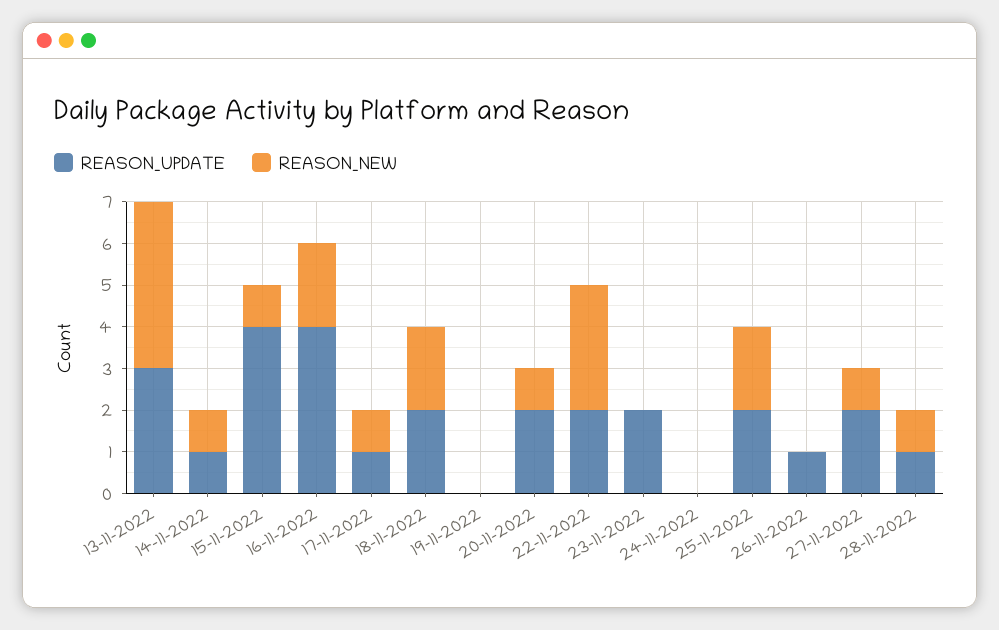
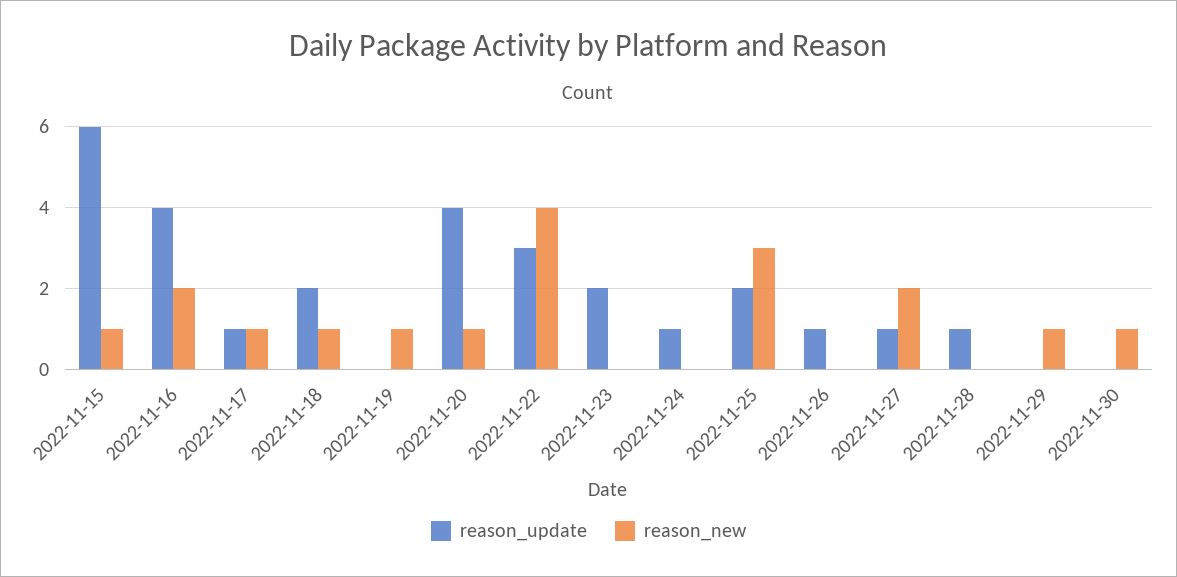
REASON_UPDATE, 13-11-2022: 3 -> none
REASON_NEW, 13-11-2022: 4 -> none
REASON_UPDATE, 14-11-2022: 1 -> none
REASON_NEW, 14-11-2022: 1 -> none
REASON_UPDATE, 15-11-2022: 4 -> 6
REASON_NEW, 18-11-2022: 2 -> 1
REASON_NEW, 19-11-2022: 0 -> 1
REASON_UPDATE, 20-11-2022: 2 -> 4
REASON_UPDATE, 22-11-2022: 2 -> 3
REASON_NEW, 22-11-2022: 3 -> 4
REASON_UPDATE, 24-11-2022: 0 -> 1
REASON_NEW, 25-11-2022: 2 -> 3
REASON_UPDATE, 27-11-2022: 2 -> 1
REASON_NEW, 27-11-2022: 1 -> 2
REASON_NEW, 28-11-2022: 1 -> 0
REASON_UPDATE, 2022-11-29: none -> 0
REASON_NEW, 2022-11-29: none -> 1
REASON_UPDATE, 2022-11-30: none -> 0
REASON_NEW, 2022-11-30: none -> 1

